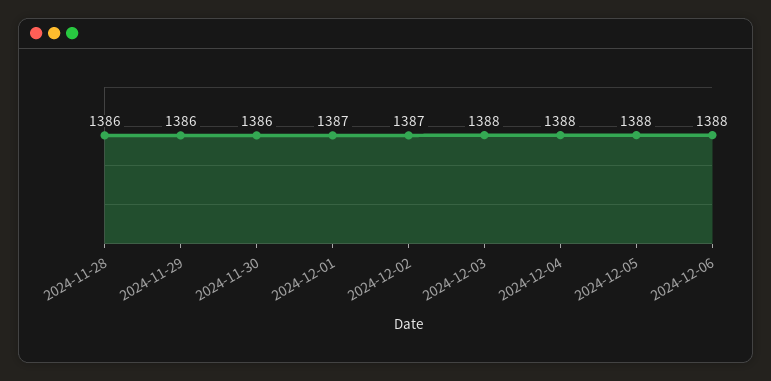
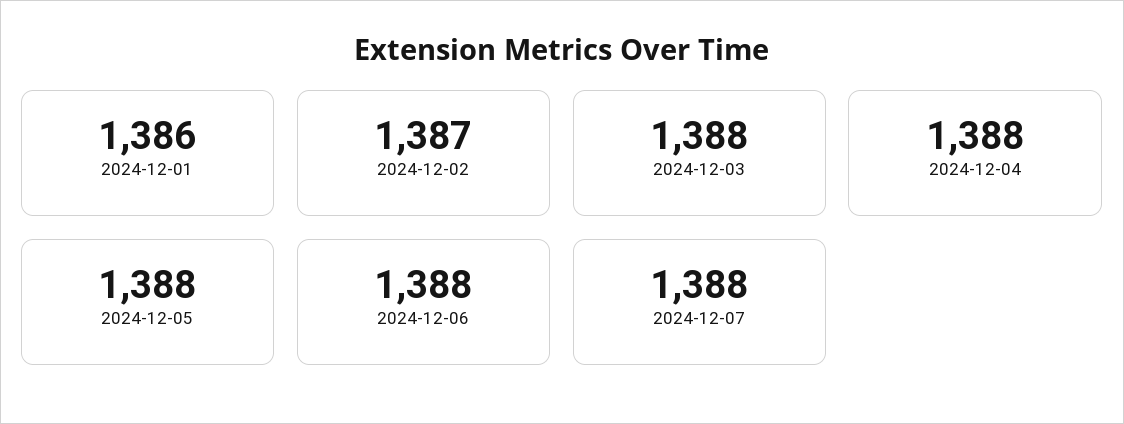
2024-11-28: 1386 -> none
2024-11-29: 1386 -> none
2024-11-30: 1386 -> none
2024-12-01: 1387 -> 1386
2024-12-07: none -> 1388

